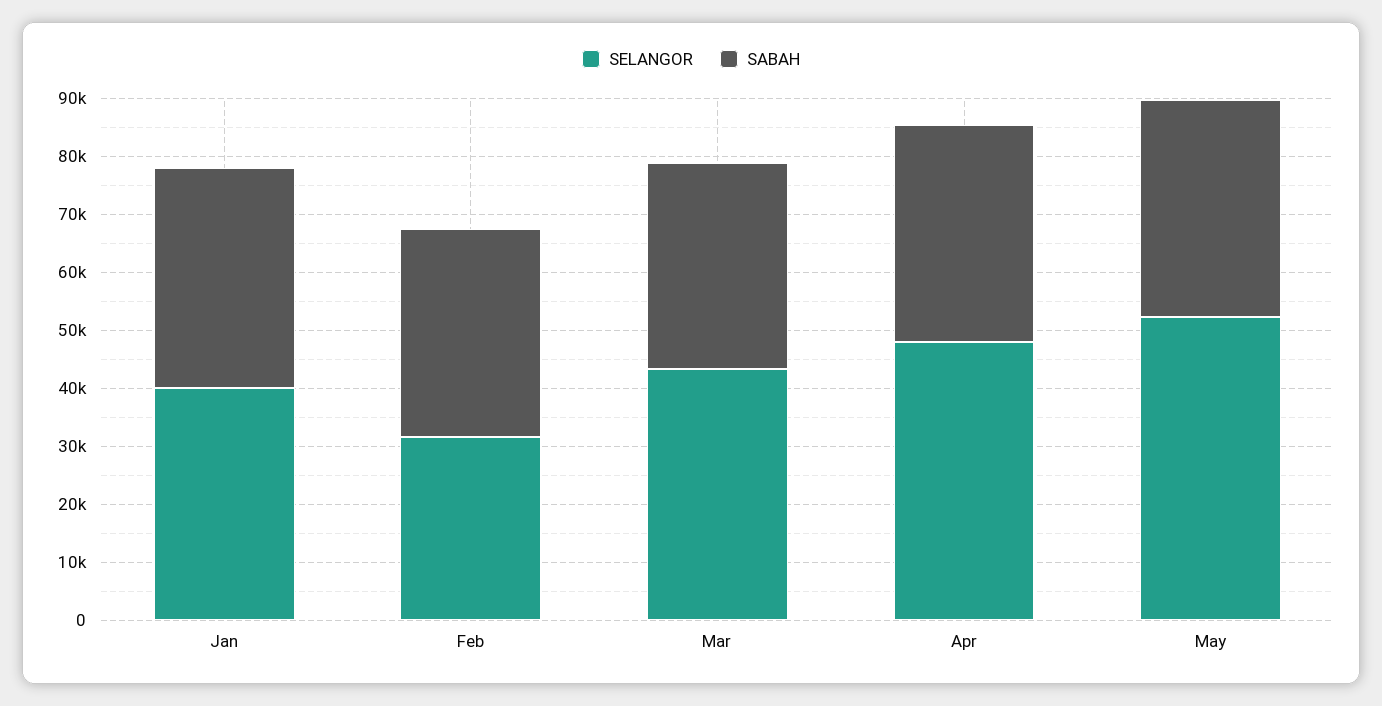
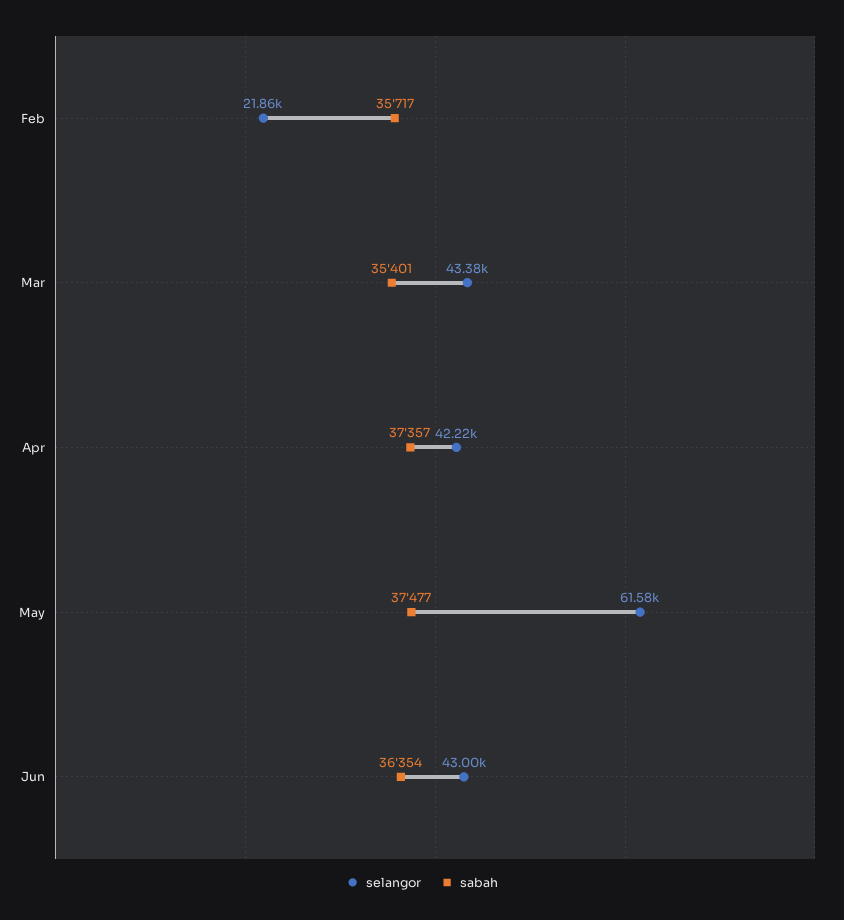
SELANGOR, Jan: 40000 -> none
SABAH, Jan: 38000 -> none
SELANGOR, Feb: 32000 -> 21860
SELANGOR, Apr: 48000 -> 42220
SELANGOR, May: 52000 -> 61580
SELANGOR, Jun: none -> 43000
SABAH, Jun: none -> 36354

